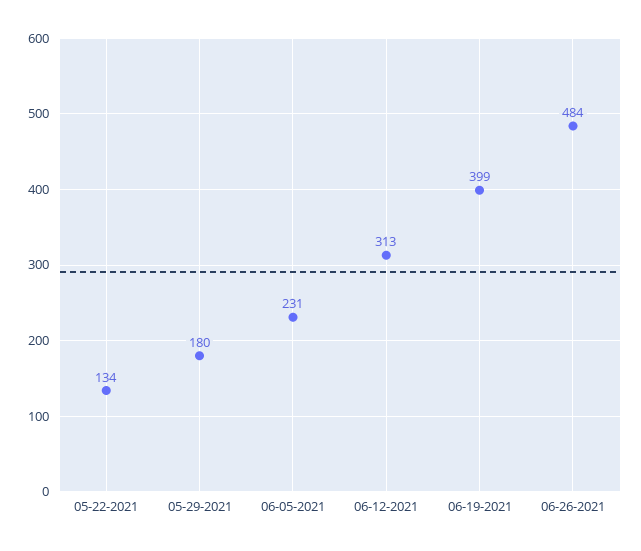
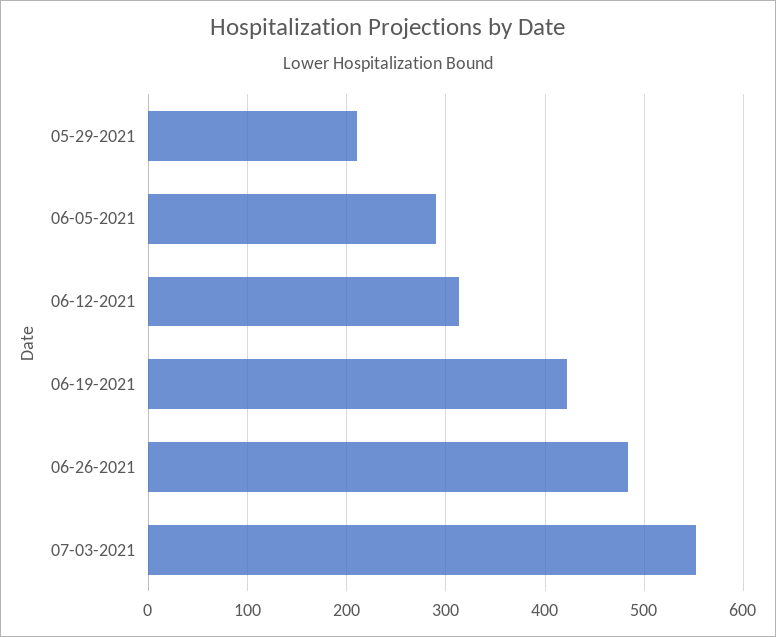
05-22-2021: 134 -> none
05-29-2021: 180 -> 210
06-05-2021: 231 -> 290
06-19-2021: 399 -> 420
07-03-2021: none -> 550

